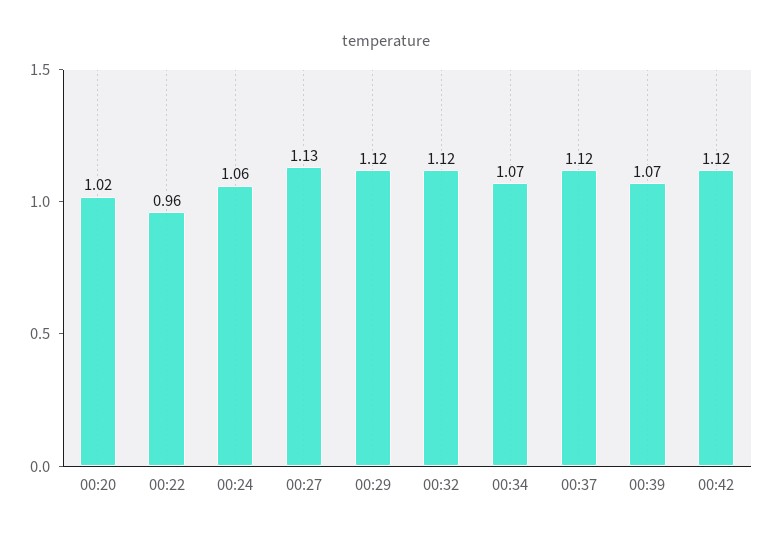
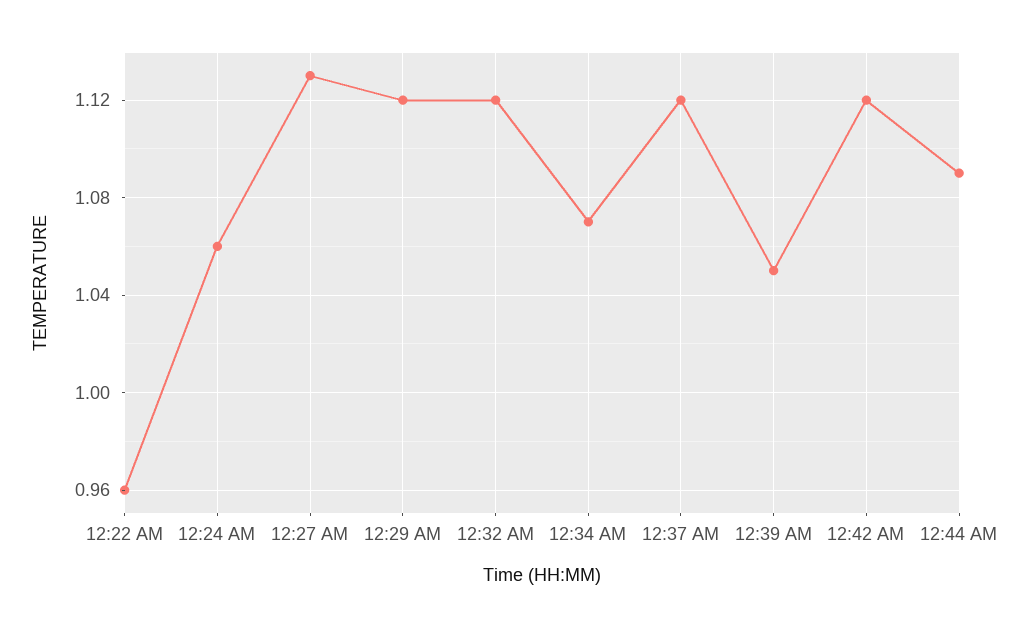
00:20: 1.02 -> none
00:39: 1.07 -> 1.05
12:44 AM: none -> 1.09

